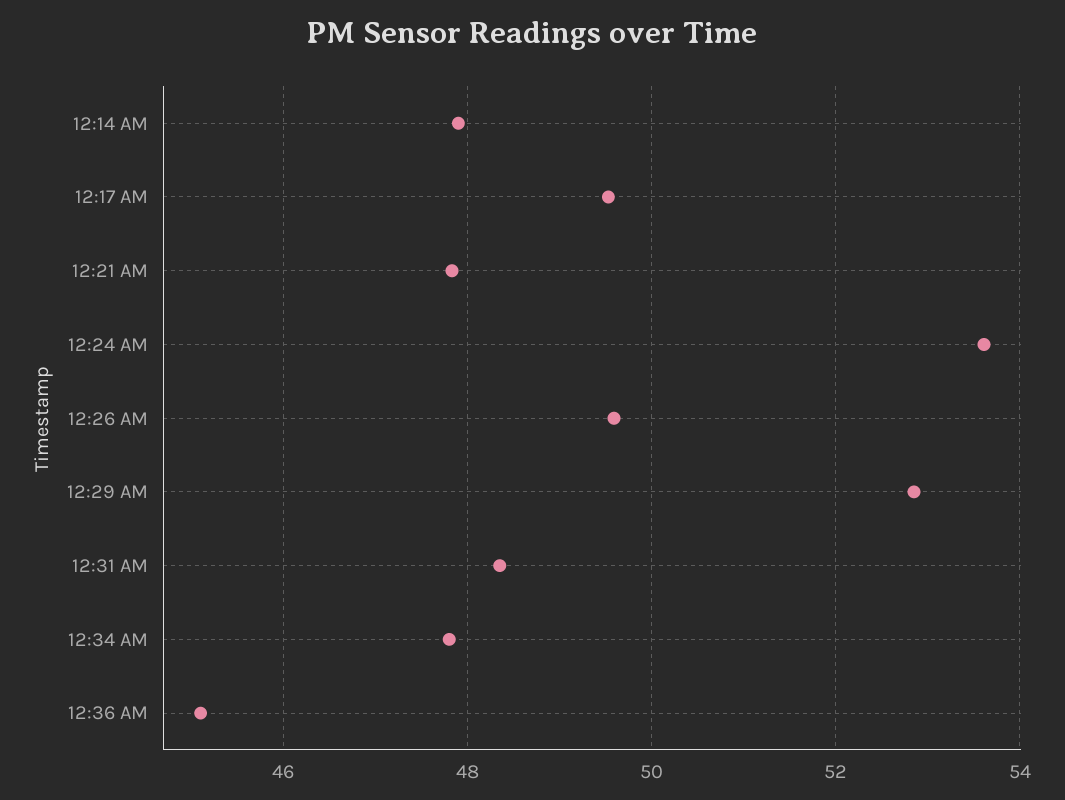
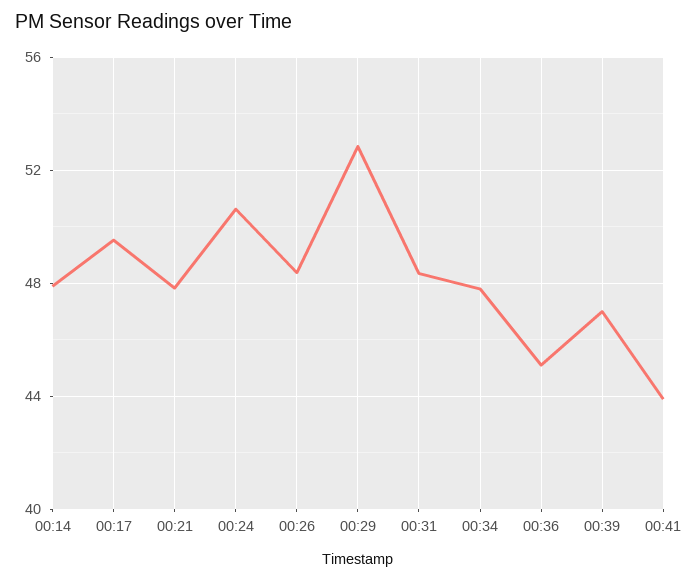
12:24 AM: 53.6 -> 50.5
12:26 AM: 49.6 -> 48.5
00:39: none -> 47
00:41: none -> 44

